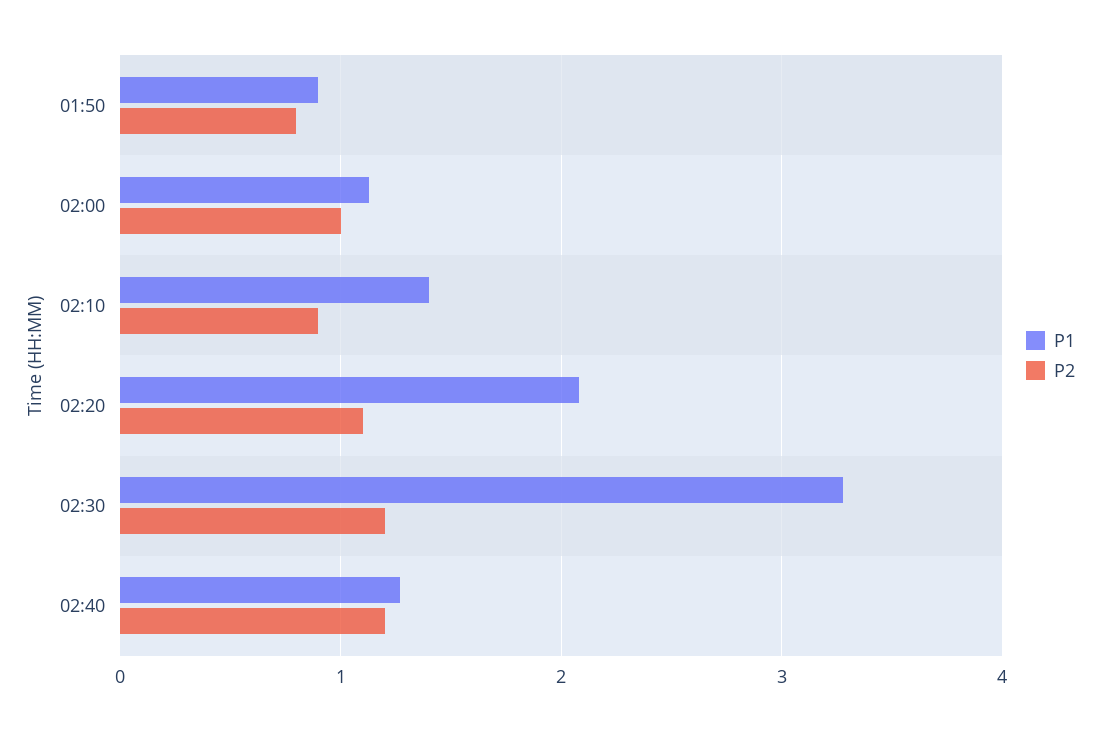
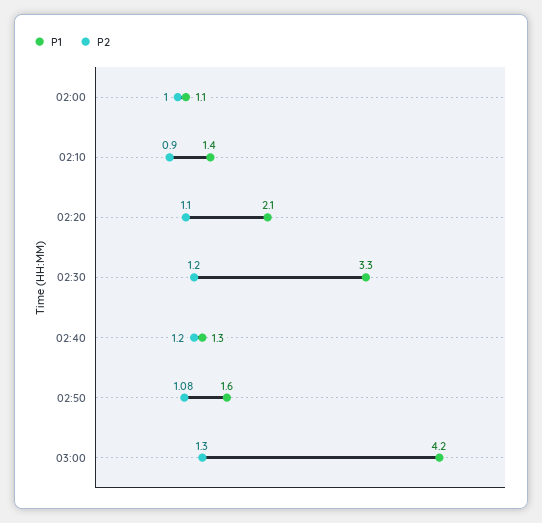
P1, 01:50: 0.9 -> none
P2, 01:50: 0.8 -> none
P1, 02:50: none -> 1.6
P2, 02:50: none -> 1.08
P1, 03:00: none -> 4.2
P2, 03:00: none -> 1.3

